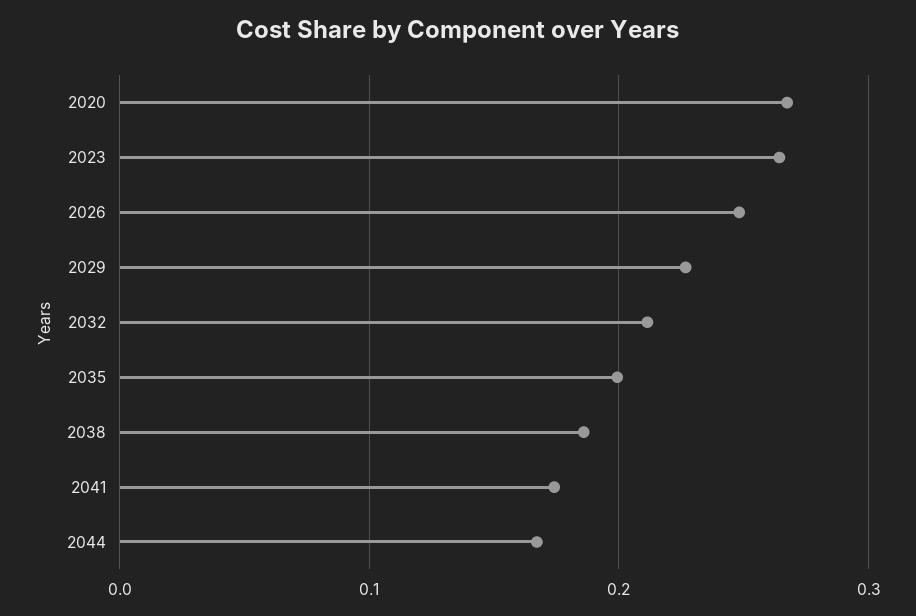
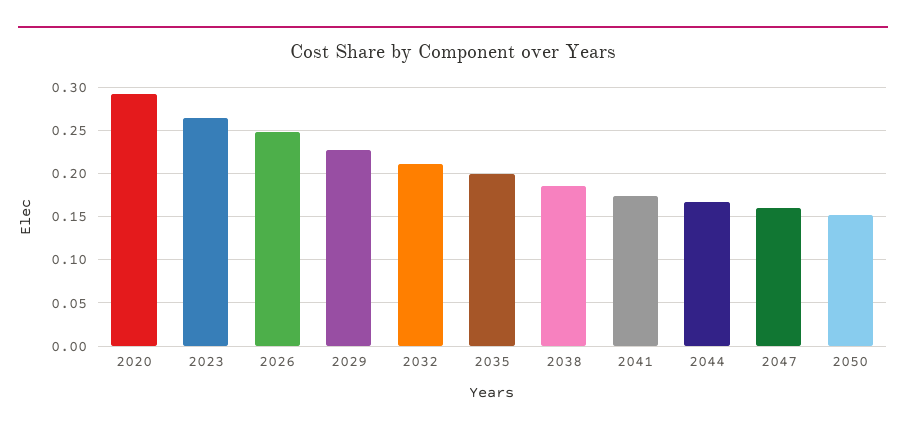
2020: 0.27 -> 0.29
2047: none -> 0.16
2050: none -> 0.15

